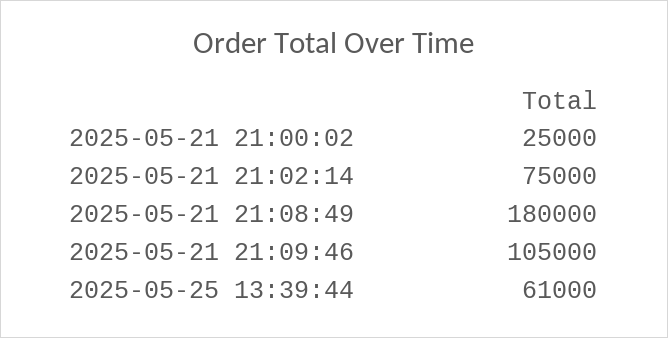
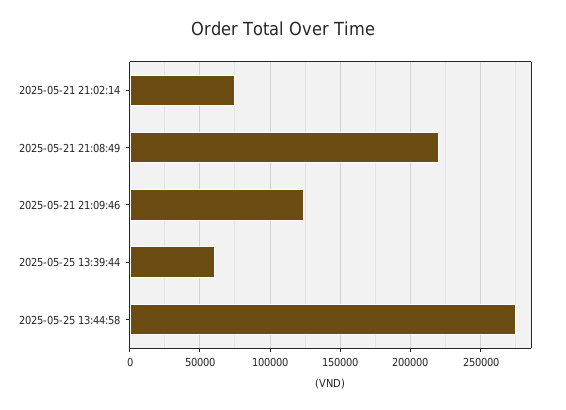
2025-05-21 21:00:02: 25000 -> none
2025-05-21 21:08:49: 180000 -> 220000
2025-05-21 21:09:46: 105000 -> 125000
2025-05-25 13:44:58: none -> 275000

